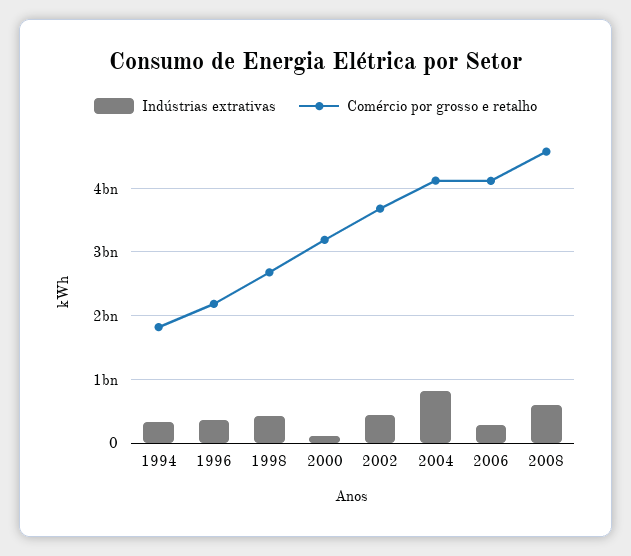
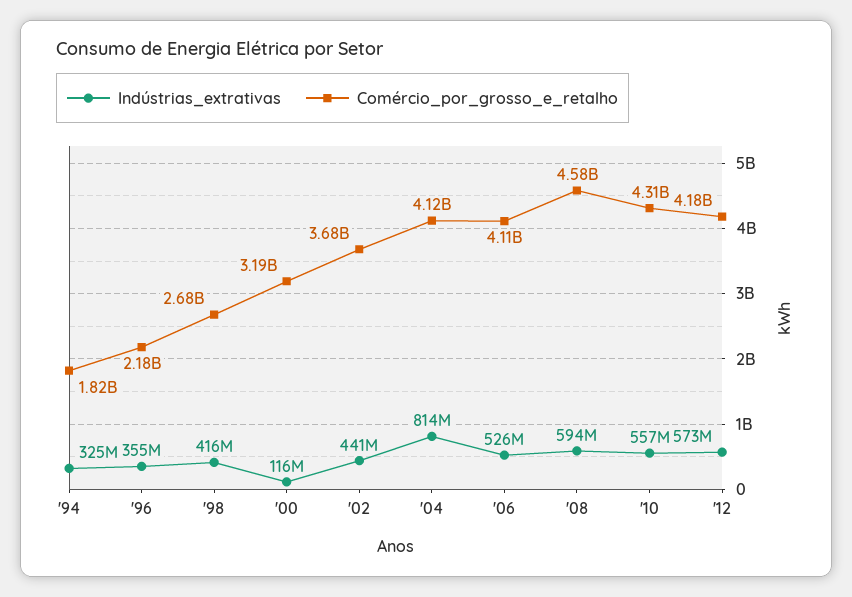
Indústrias extrativas, 2006: 300000000 -> 526000000
Indústrias extrativas, '10: none -> 557000000
Comércio por grosso e retalho, '10: none -> 4310000000
Indústrias extrativas, '12: none -> 573000000
Comércio por grosso e retalho, '12: none -> 4180000000

